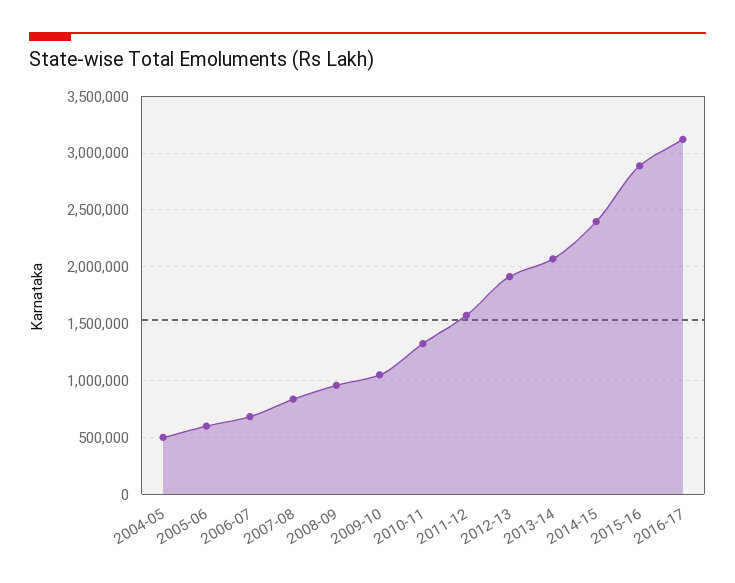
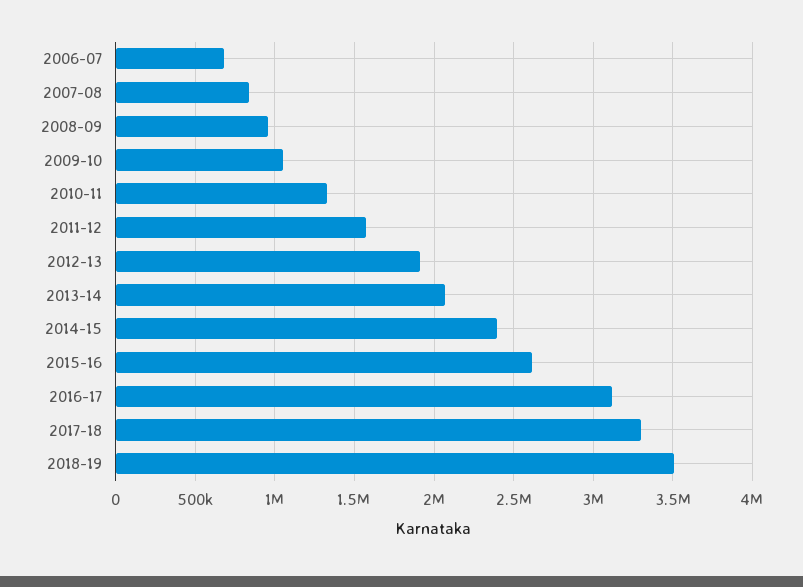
2004-05: 500000 -> none
2005-06: 600000 -> none
2015-16: 2900000 -> 2600000
2017-18: none -> 3300000
2018-19: none -> 3500000

